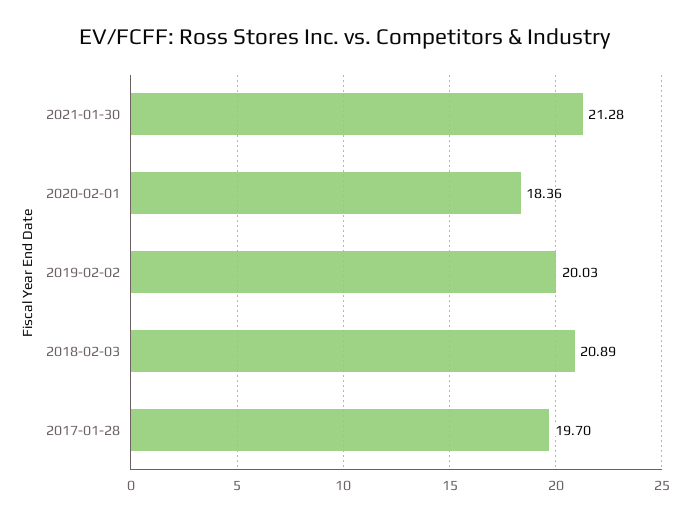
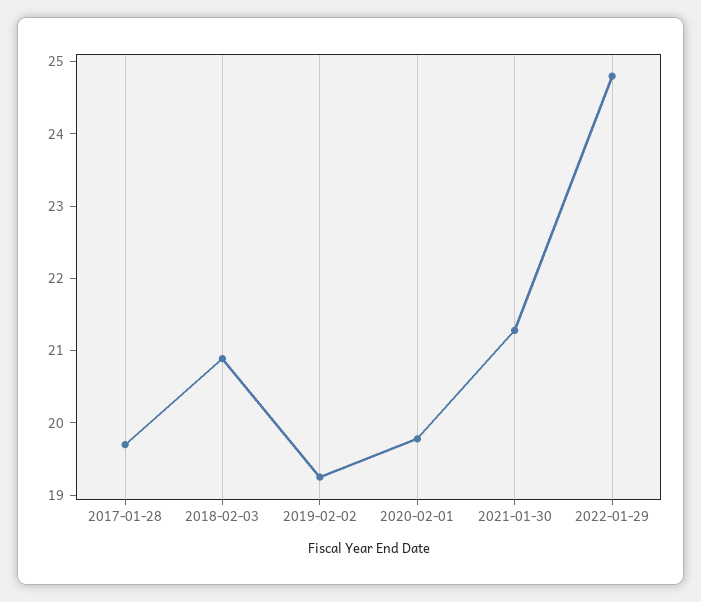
2020-02-01: 18.36 -> 19.8
2019-02-02: 20.03 -> 19.2
2022-01-29: none -> 24.8

